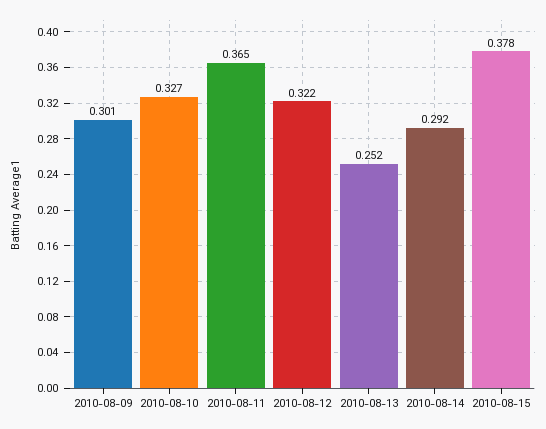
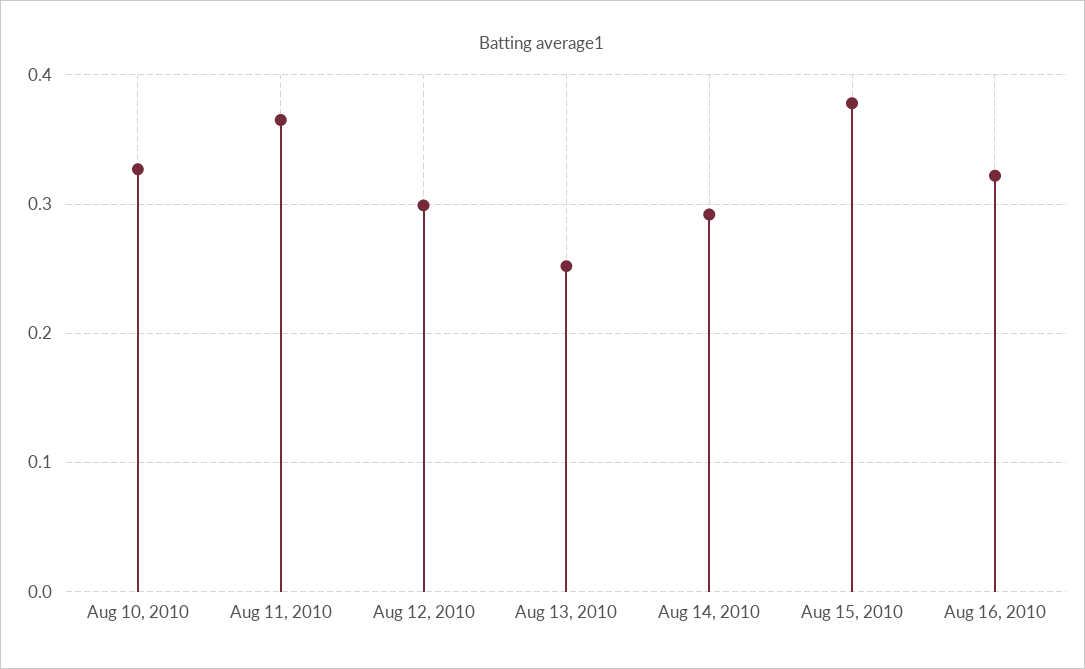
2010-08-09: 0.301 -> none
2010-08-12: 0.322 -> 0.3
Aug 16, 2010: none -> 0.32

